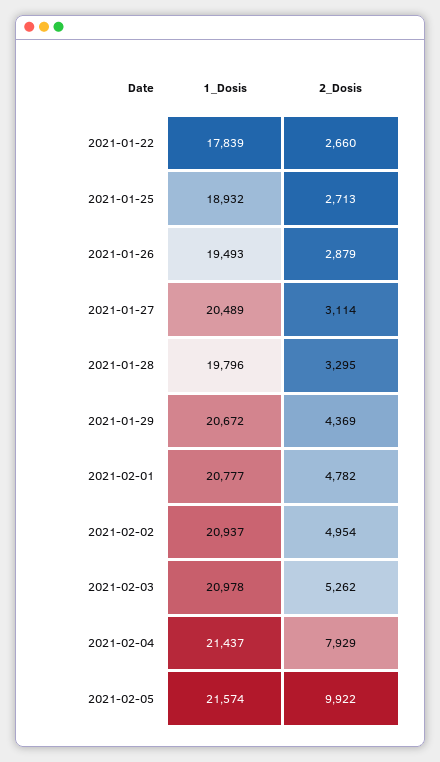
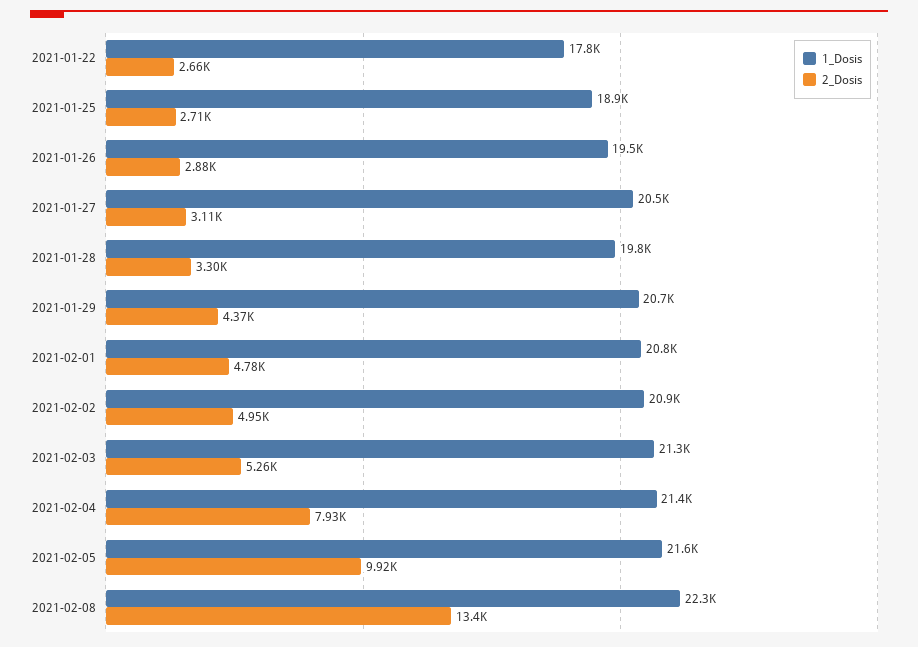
1_Dosis, 2021-02-03: 20978 -> 21300
1_Dosis, 2021-02-08: none -> 22300
2_Dosis, 2021-02-08: none -> 13400

